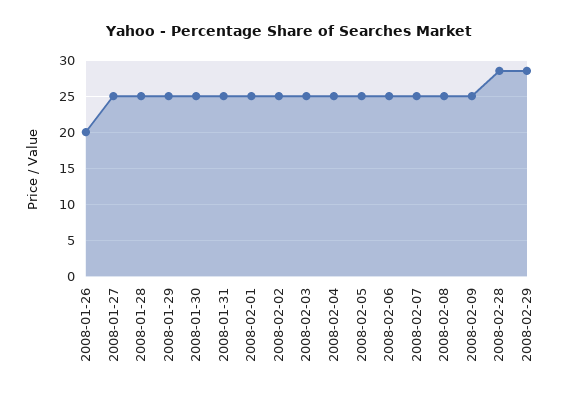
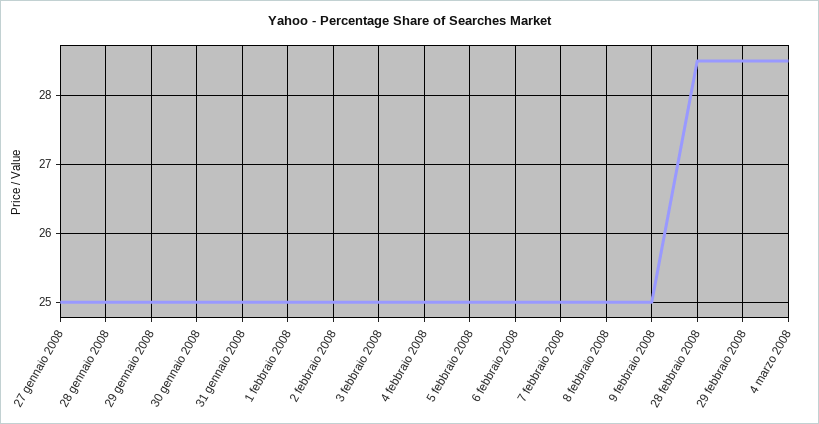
2008-01-26: 20 -> none
4 marzo 2008: none -> 28.5

